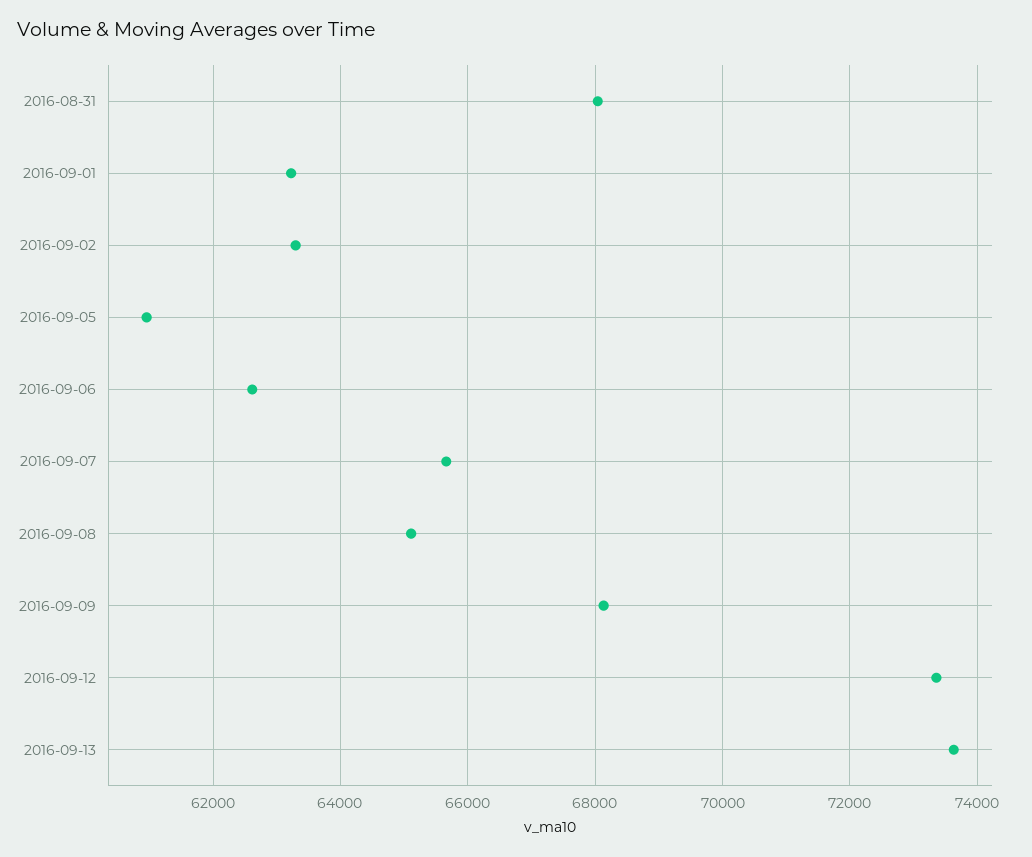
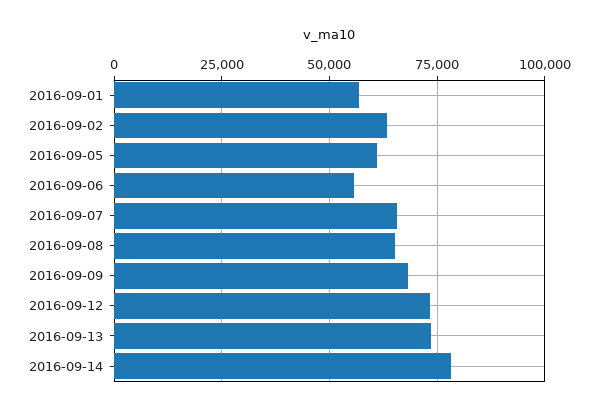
2016-08-31: 68000 -> none
2016-09-01: 63200 -> 57500
2016-09-06: 62600 -> 55000
2016-09-14: none -> 77500

